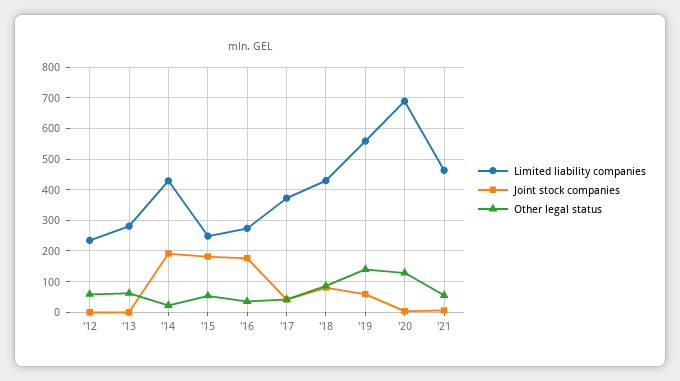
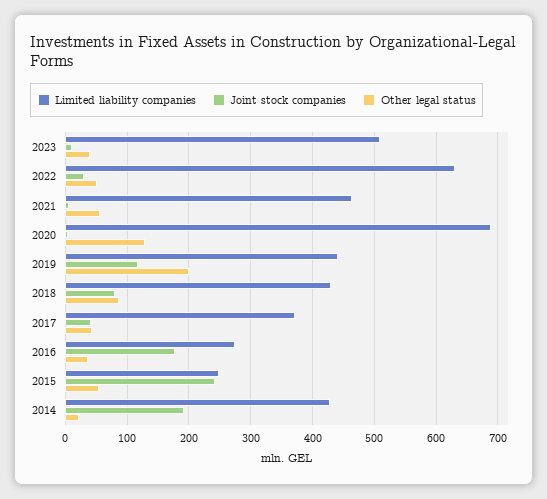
Limited liability companies, '12: 240 -> none
Joint stock companies, '12: 0 -> none
Other legal status, '12: 60 -> none
Limited liability companies, '13: 280 -> none
Joint stock companies, '13: 0 -> none
Other legal status, '13: 60 -> none
Joint stock companies, '15: 180 -> 240
Limited liability companies, '19: 560 -> 440
Joint stock companies, '19: 60 -> 120
Other legal status, '19: 140 -> 200
Limited liability companies, 2023: none -> 510
Joint stock companies, 2023: none -> 10
Other legal status, 2023: none -> 40
Limited liability companies, 2022: none -> 630
Joint stock companies, 2022: none -> 30
Other legal status, 2022: none -> 50

